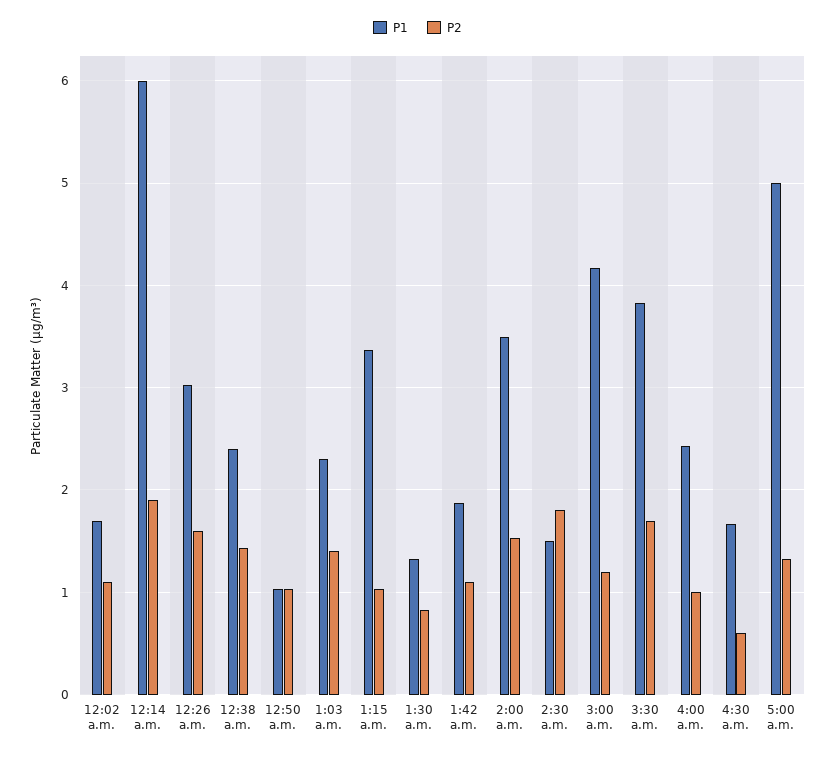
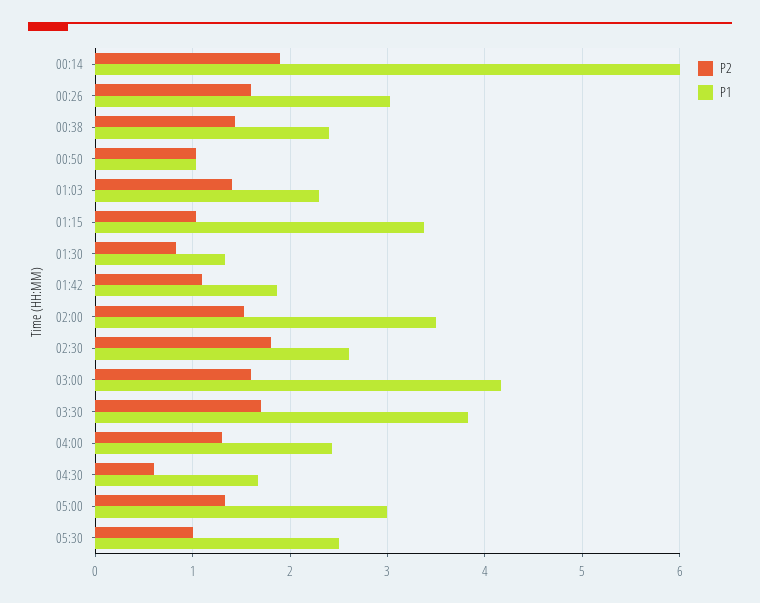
P1, 12:02 a.m.: 1.7 -> none
P2, 12:02 a.m.: 1.1 -> none
P1, 2:30 a.m.: 1.5 -> 2.6
P2, 3:00 a.m.: 1.2 -> 1.6
P2, 4:00 a.m.: 1 -> 1.3
P1, 5:00 a.m.: 5 -> 3
P2, 05:30: none -> 1
P1, 05:30: none -> 2.5

